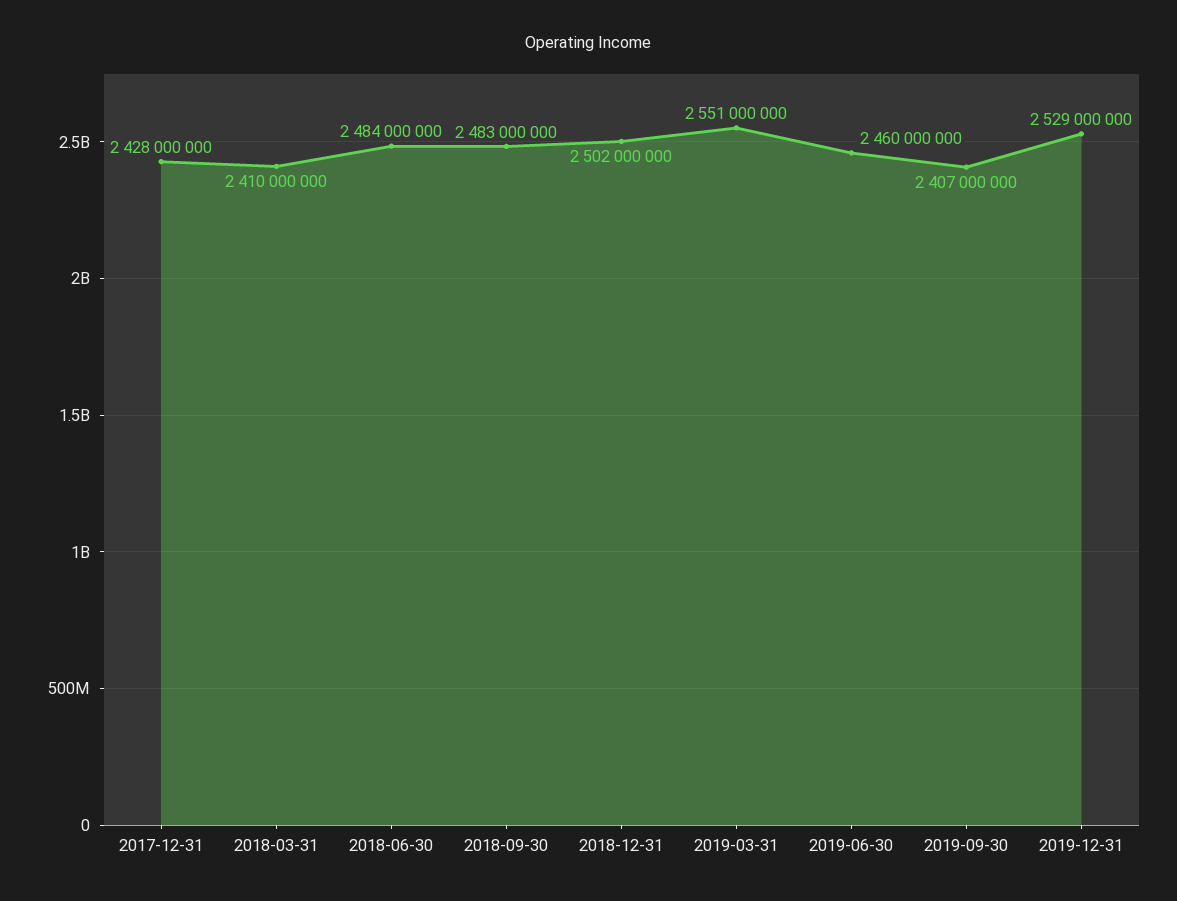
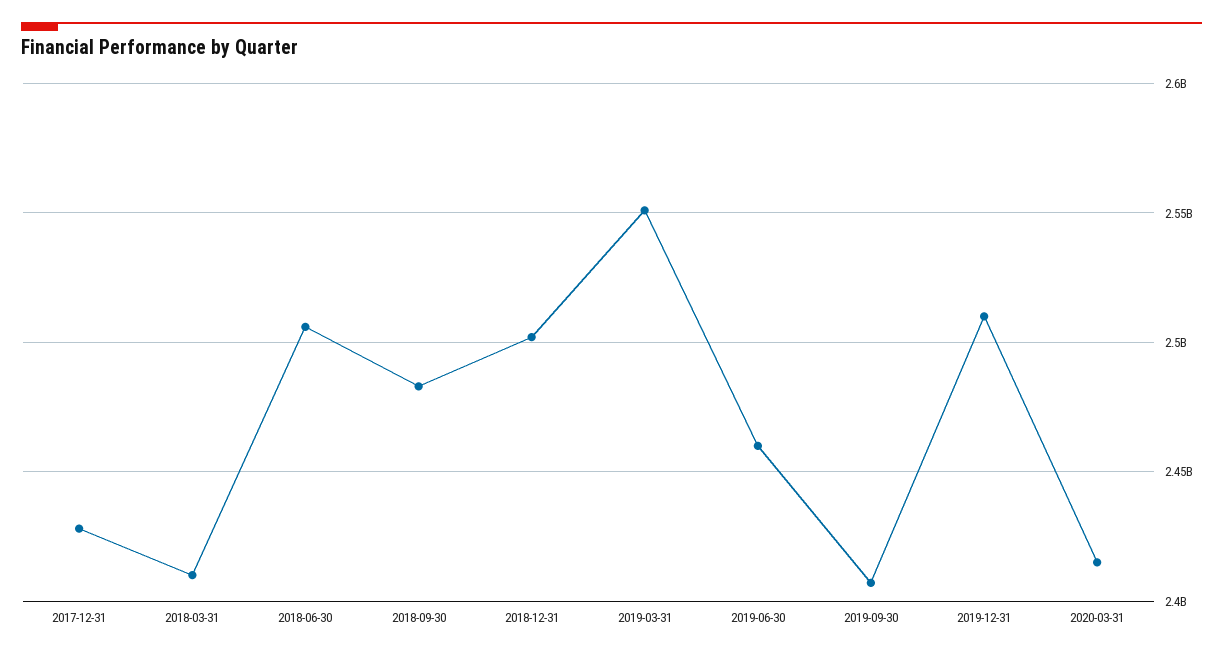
2018-06-30: 2484000000 -> 2505000000
2019-12-31: 2529000000 -> 2510000000
2020-03-31: none -> 2415000000

